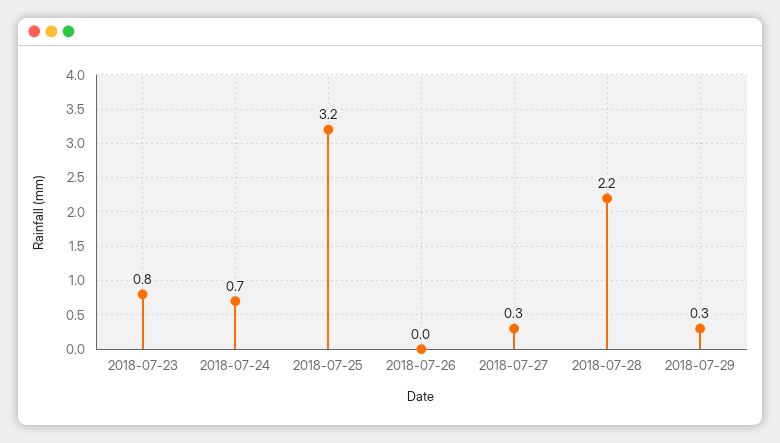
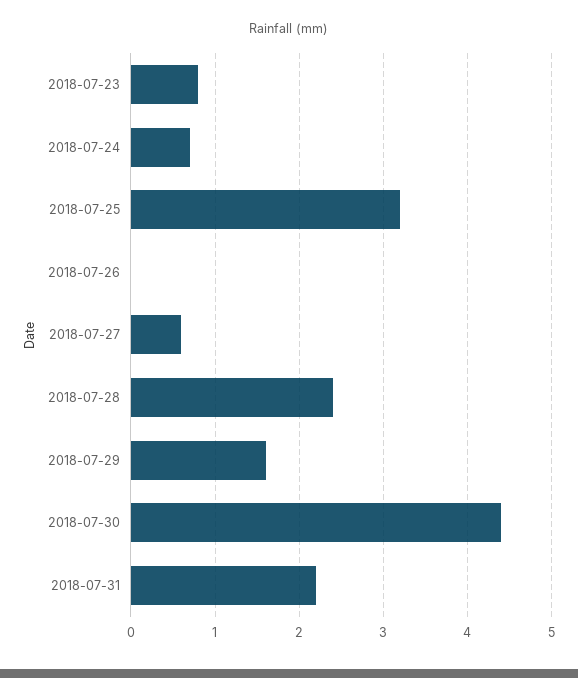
2018-07-27: 0.3 -> 0.6
2018-07-28: 2.2 -> 2.4
2018-07-29: 0.3 -> 1.6
2018-07-30: none -> 4.4
2018-07-31: none -> 2.2

